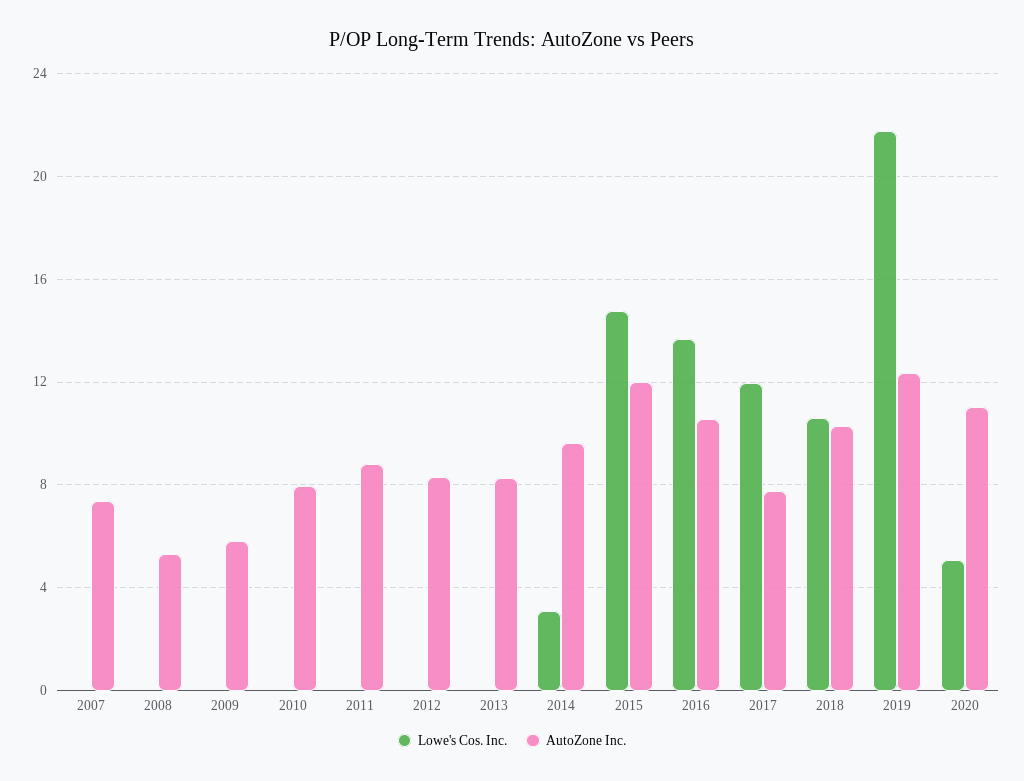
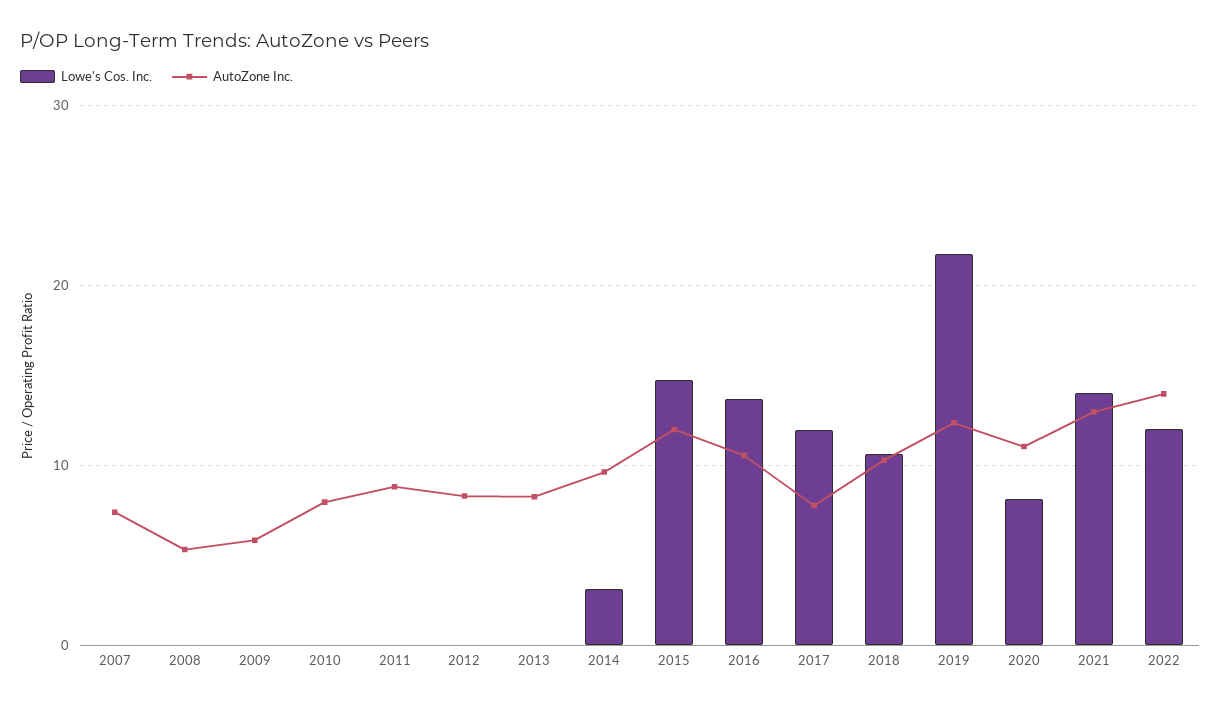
Lowe's Cos. Inc., 2020: 5 -> 8
Lowe's Cos. Inc., 2021: none -> 14
AutoZone Inc., 2021: none -> 13
Lowe's Cos. Inc., 2022: none -> 12
AutoZone Inc., 2022: none -> 14

